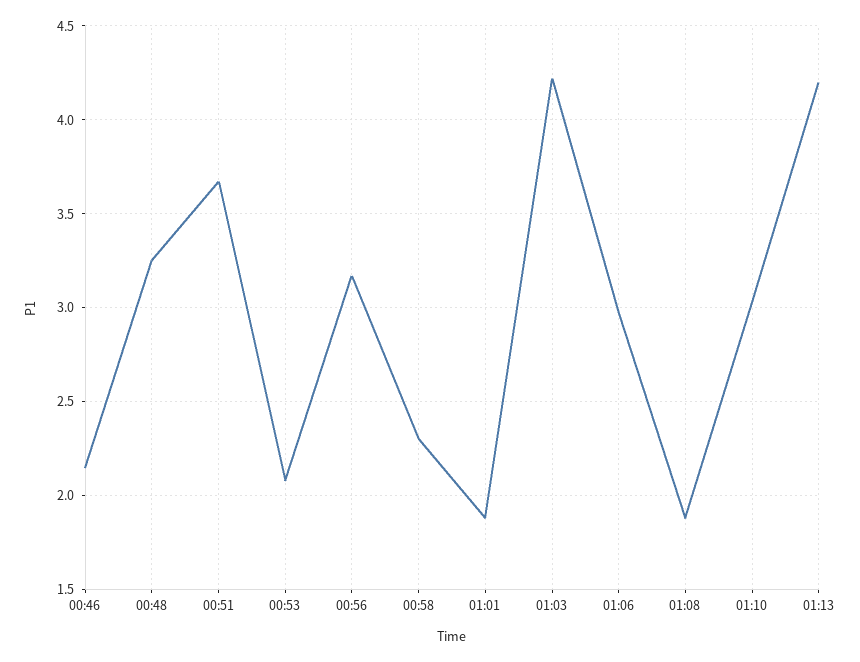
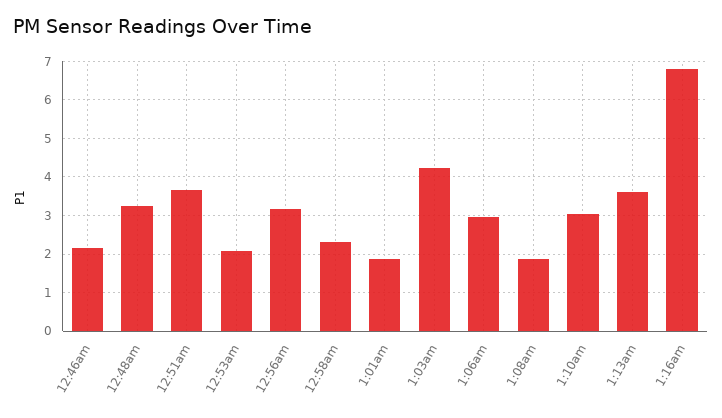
01:13: 4.2 -> 3.6
1:16am: none -> 6.8

